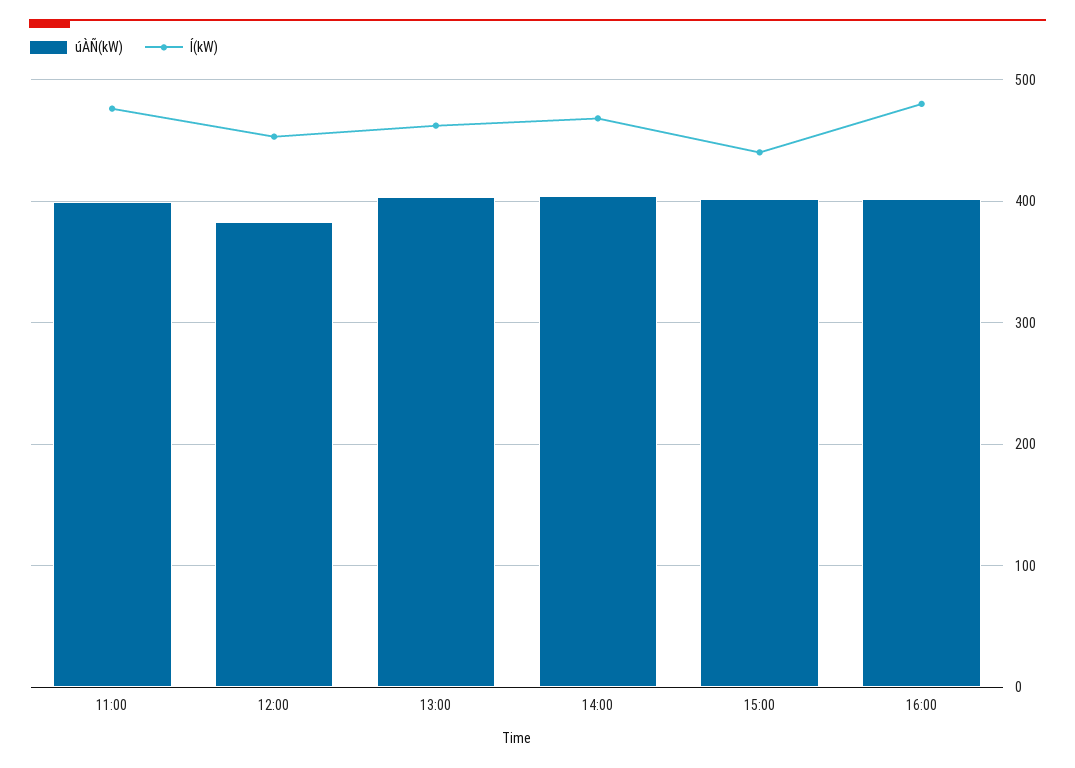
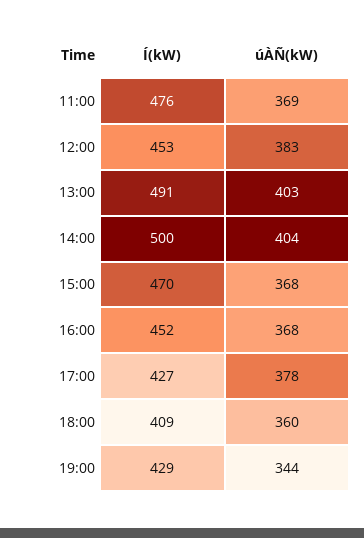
úÀÑ(kW), 11:00: 400 -> 369
Í(kW), 13:00: 460 -> 491
Í(kW), 14:00: 470 -> 500
úÀÑ(kW), 15:00: 400 -> 368
Í(kW), 15:00: 440 -> 470
úÀÑ(kW), 16:00: 400 -> 368
Í(kW), 16:00: 480 -> 452
Í(kW), 17:00: none -> 427
úÀÑ(kW), 17:00: none -> 378
Í(kW), 18:00: none -> 409
úÀÑ(kW), 18:00: none -> 360
Í(kW), 19:00: none -> 429
úÀÑ(kW), 19:00: none -> 344

